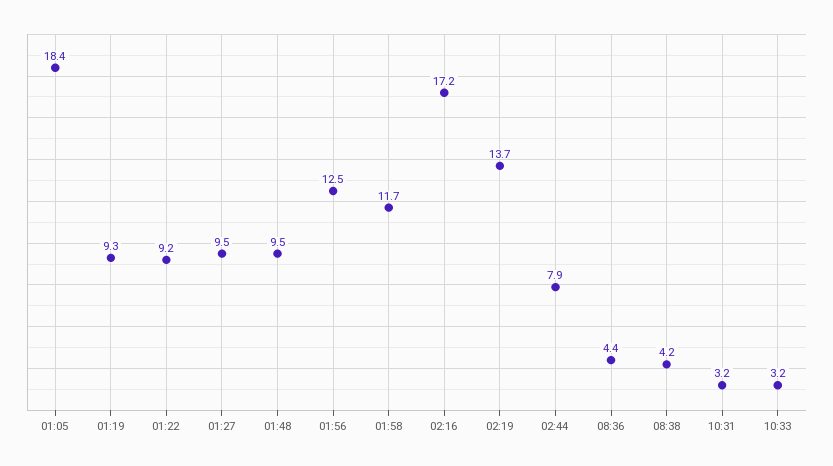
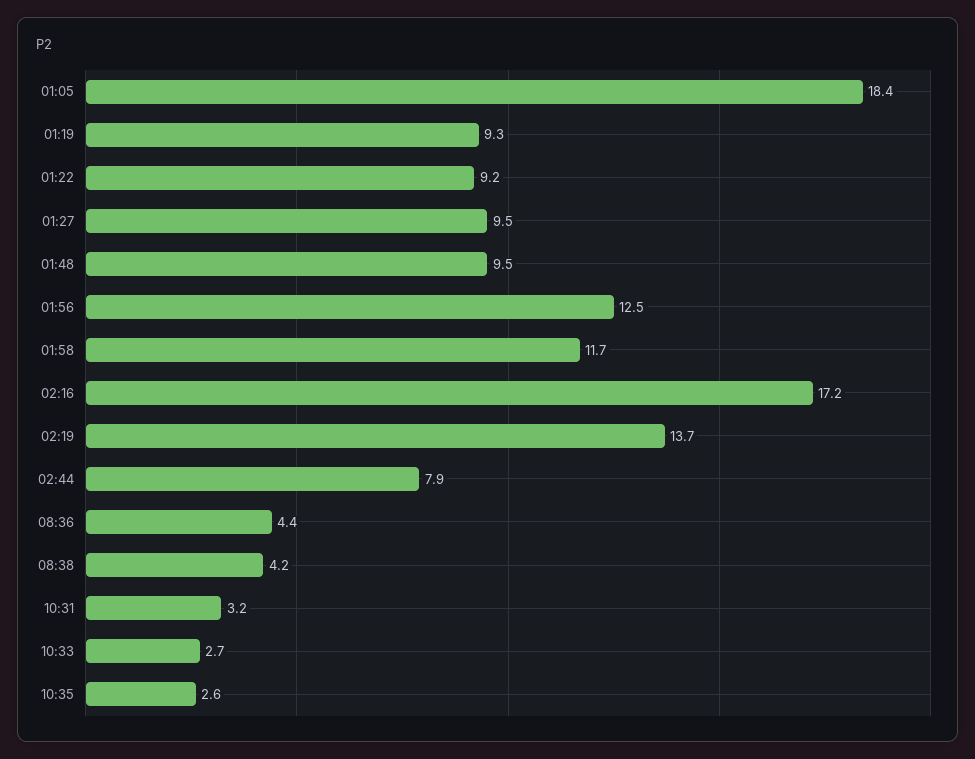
10:33: 3.2 -> 2.7
10:35: none -> 2.6

